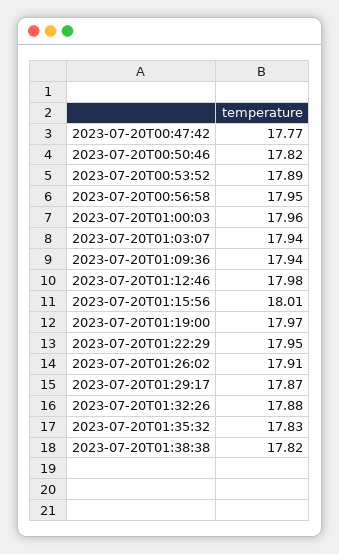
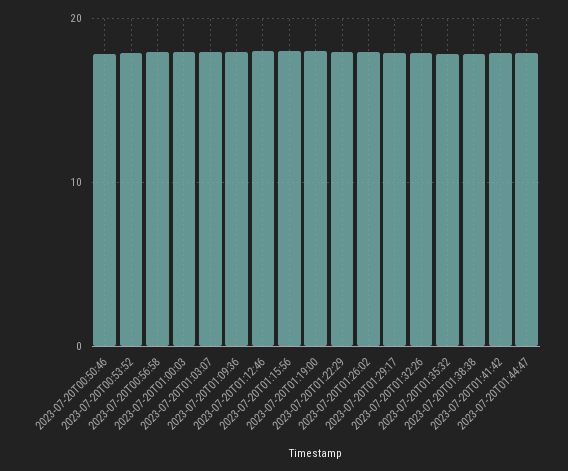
2023-07-20T00:47:42: 17.77 -> none
2023-07-20T01:41:42: none -> 18
2023-07-20T01:44:47: none -> 18

